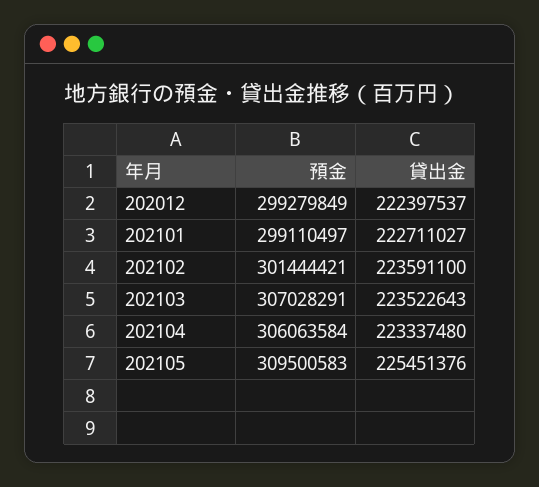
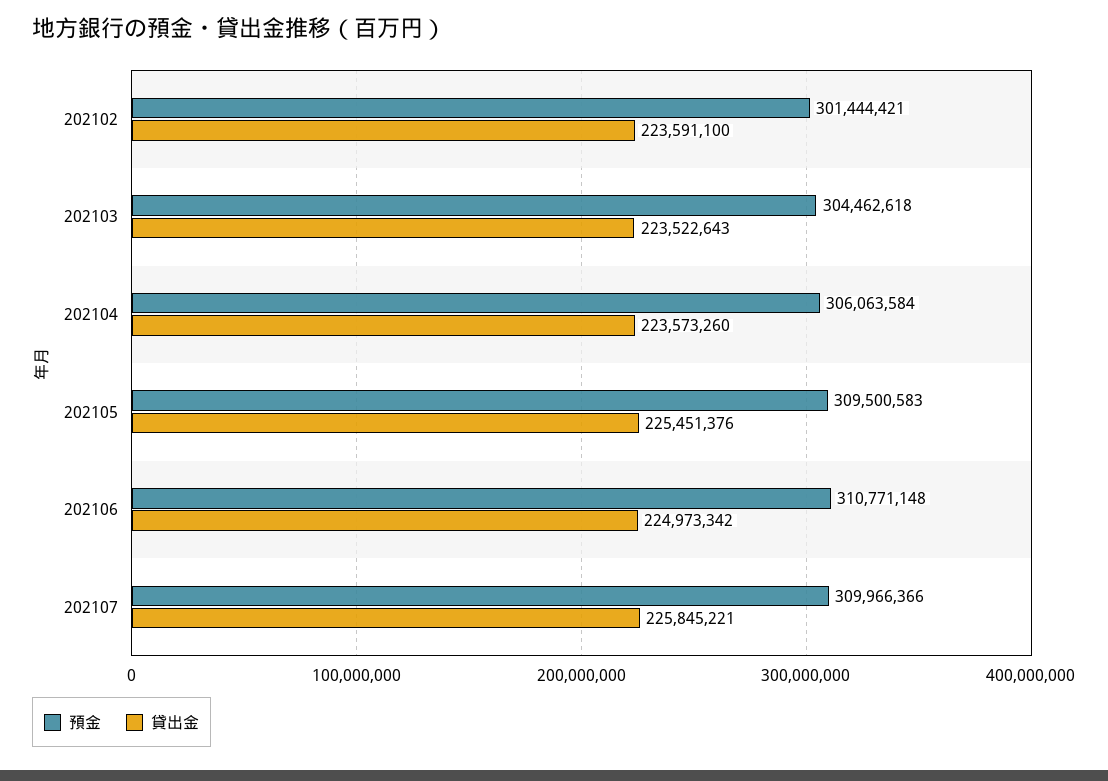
預金, 202012: 299279849 -> none
貸出金, 202012: 222397537 -> none
預金, 202101: 299110497 -> none
貸出金, 202101: 222711027 -> none
預金, 202103: 307028291 -> 304462618
貸出金, 202104: 223337480 -> 223573260
預金, 202106: none -> 310771148
貸出金, 202106: none -> 224973342
預金, 202107: none -> 309966366
貸出金, 202107: none -> 225845221

